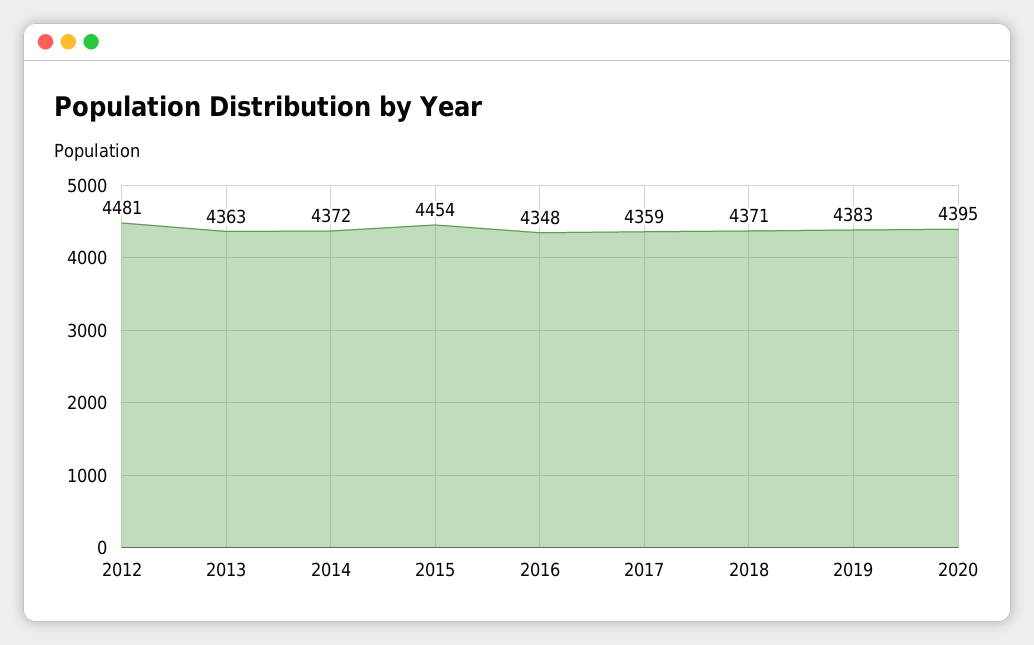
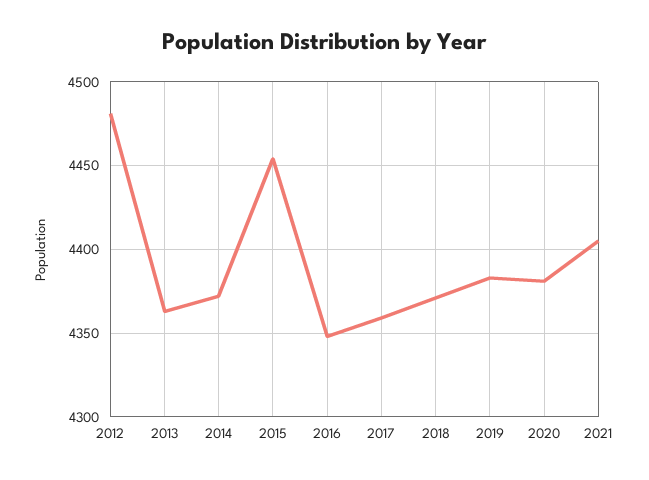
2020: 4395 -> 4380
2021: none -> 4405

